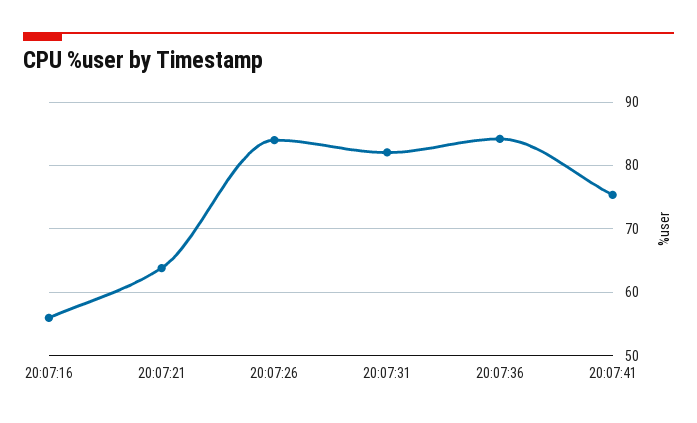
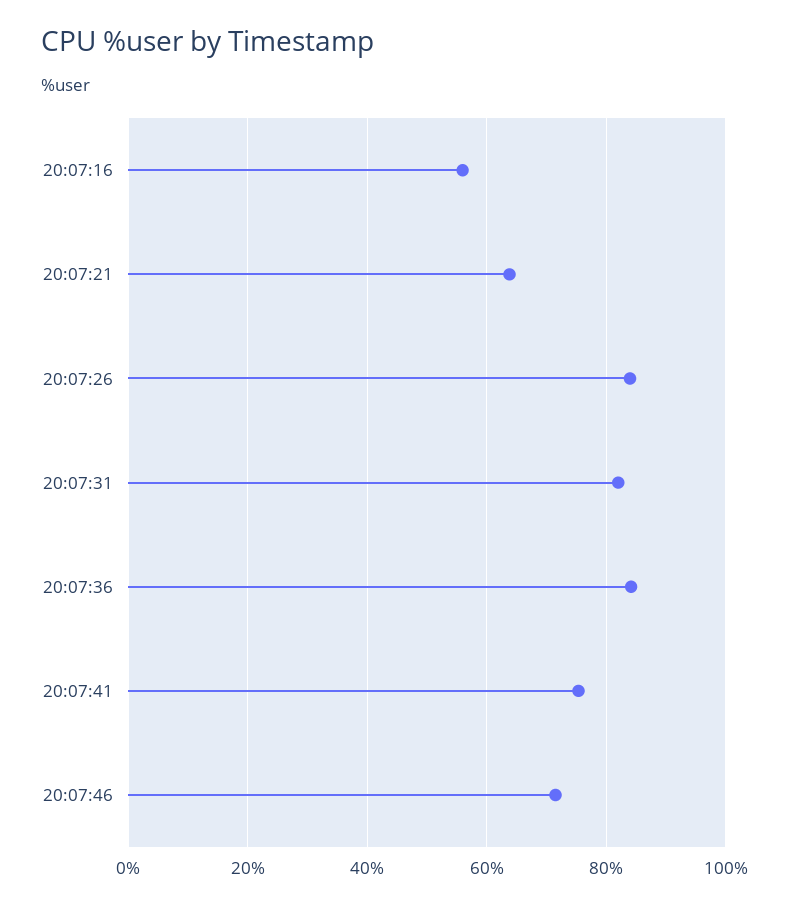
20:07:46: none -> 72

